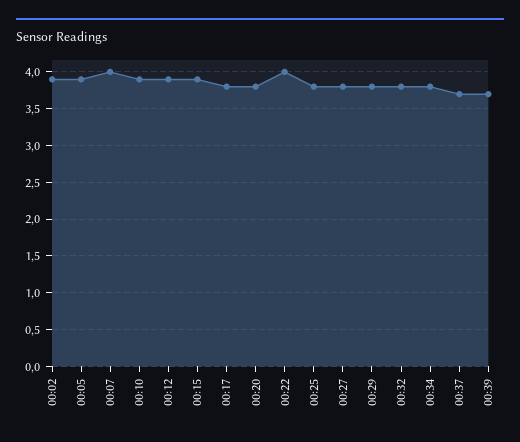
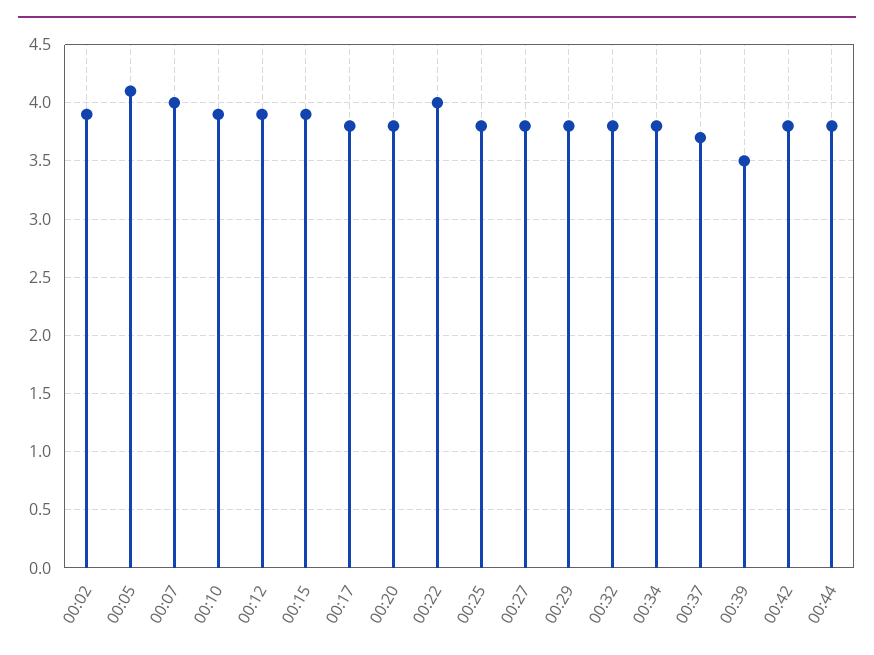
00:05: 3.9 -> 4.1
00:39: 3.7 -> 3.5
00:42: none -> 3.8
00:44: none -> 3.8

